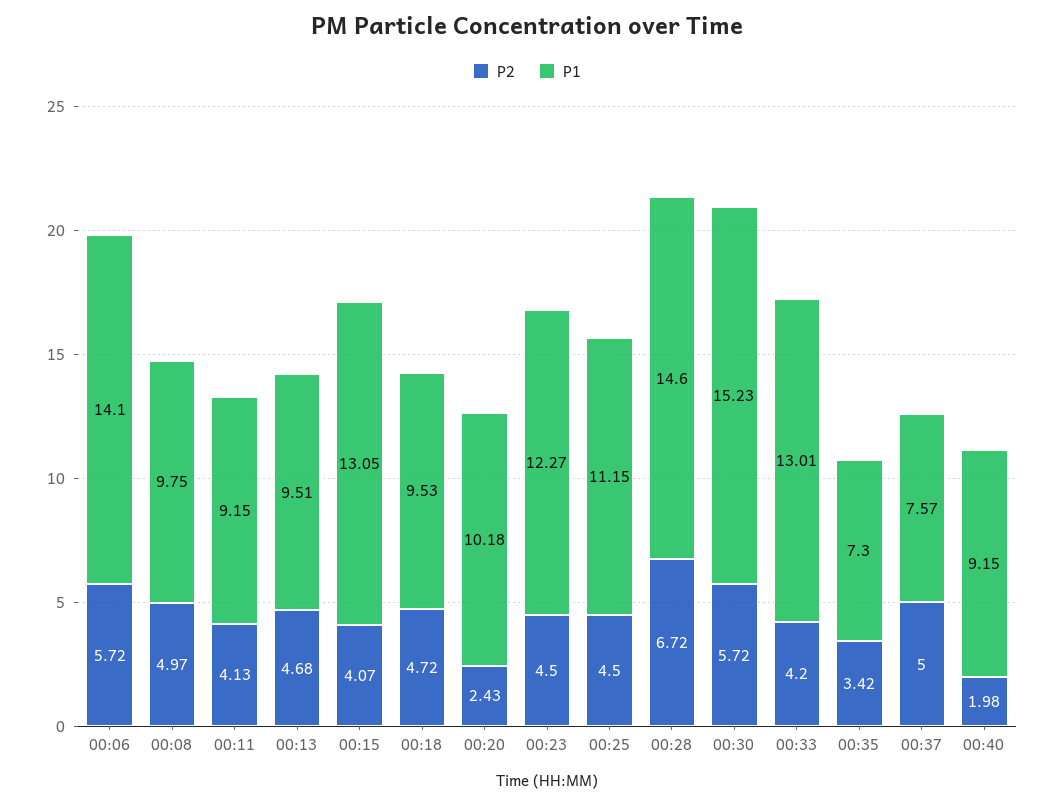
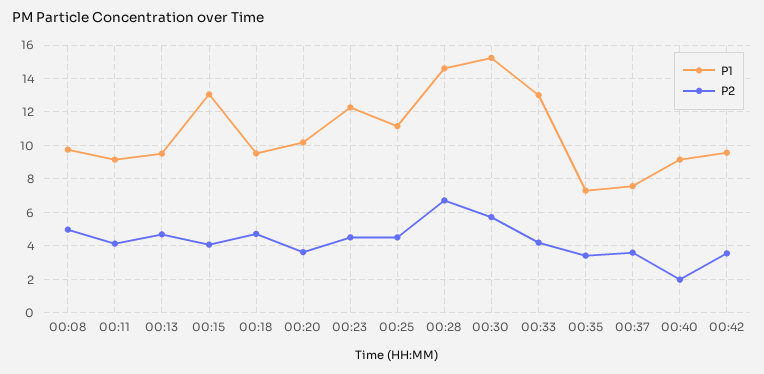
P2, 00:06: 5.72 -> none
P1, 00:06: 14.1 -> none
P2, 00:20: 2.43 -> 3.5
P2, 00:37: 5 -> 3.5
P1, 00:42: none -> 9.5
P2, 00:42: none -> 3.5

